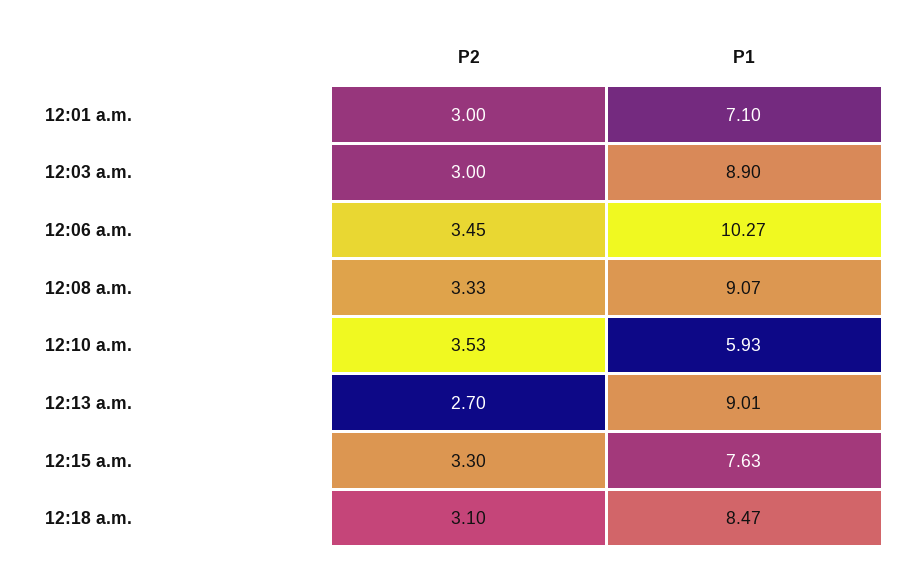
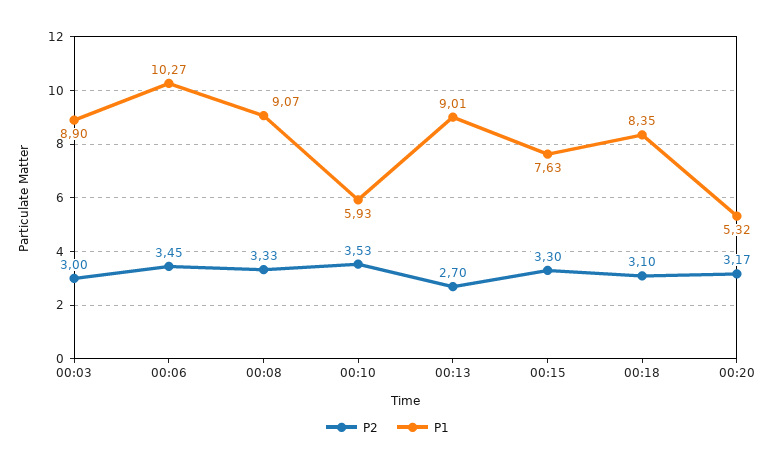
P2, 12:01 a.m.: 3 -> none
P1, 12:01 a.m.: 7.1 -> none
P1, 12:18 a.m.: 8.47 -> 8.35
P2, 00:20: none -> 3.17
P1, 00:20: none -> 5.32

